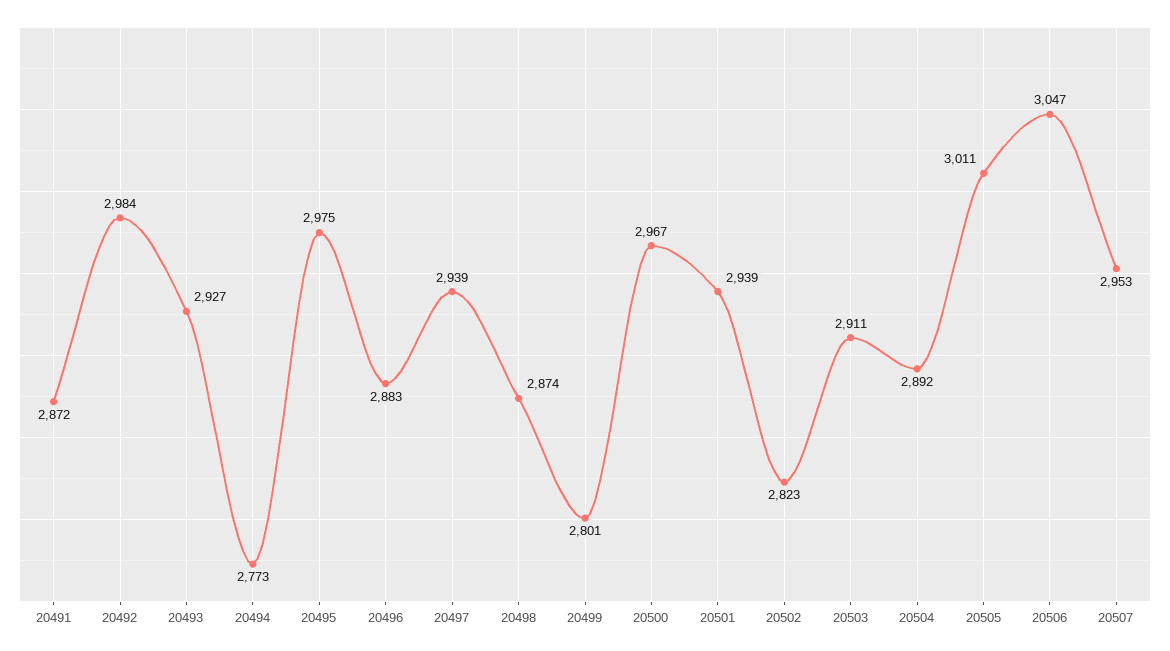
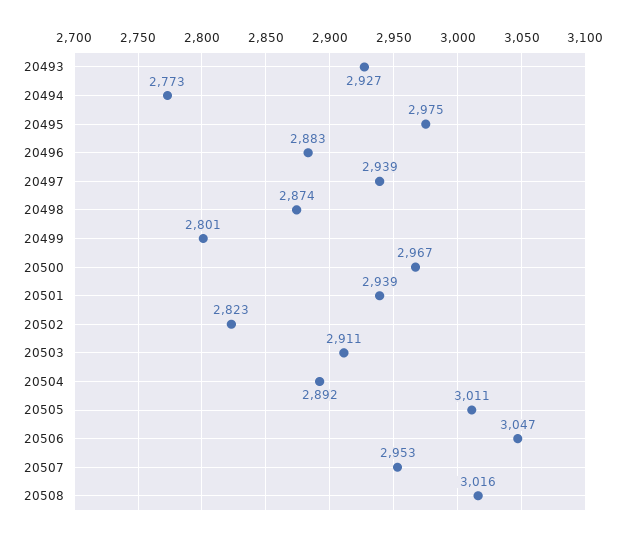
20491: 2872 -> none
20492: 2984 -> none
20508: none -> 3016

